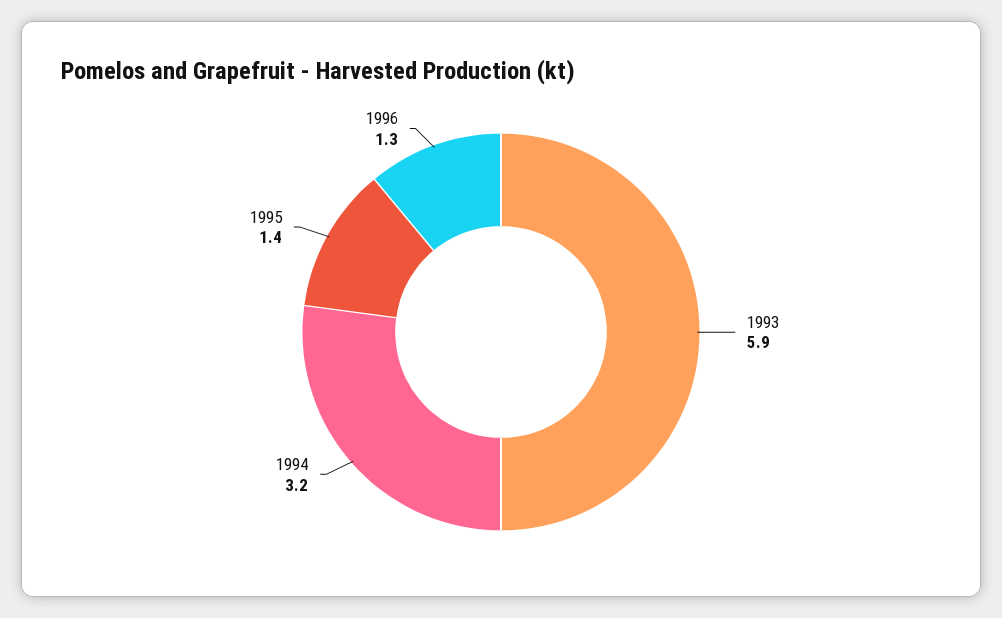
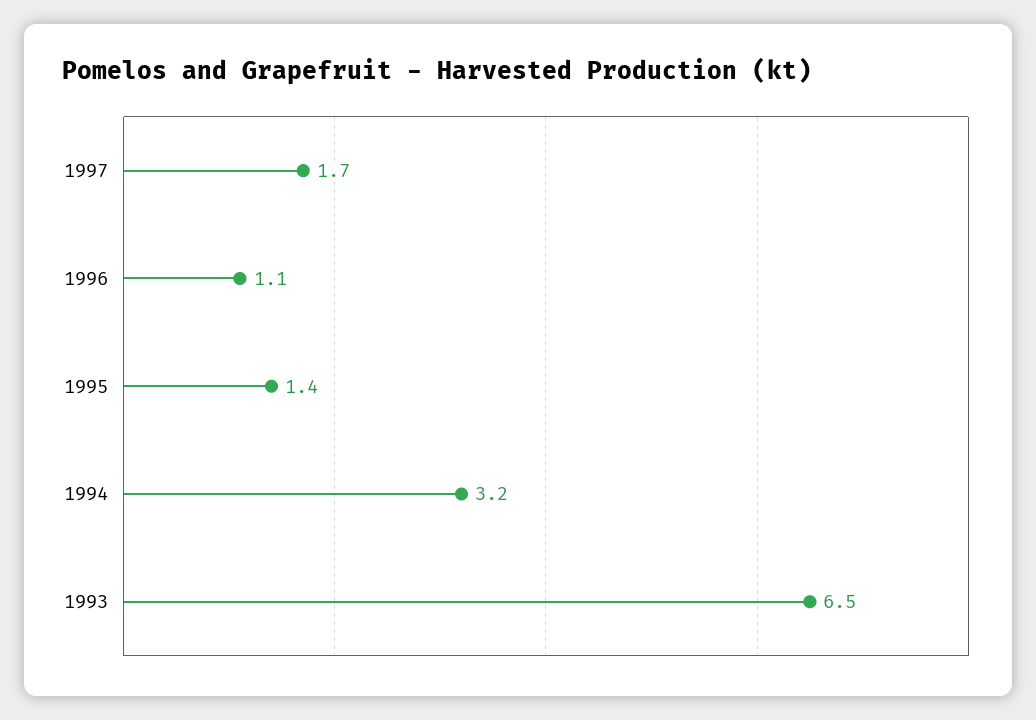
1993: 5.9 -> 6.5
1996: 1.3 -> 1.1
1997: none -> 1.7

